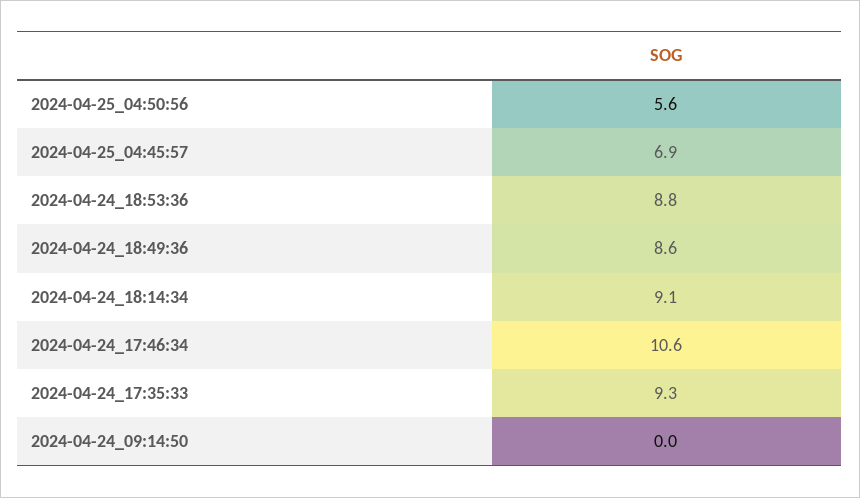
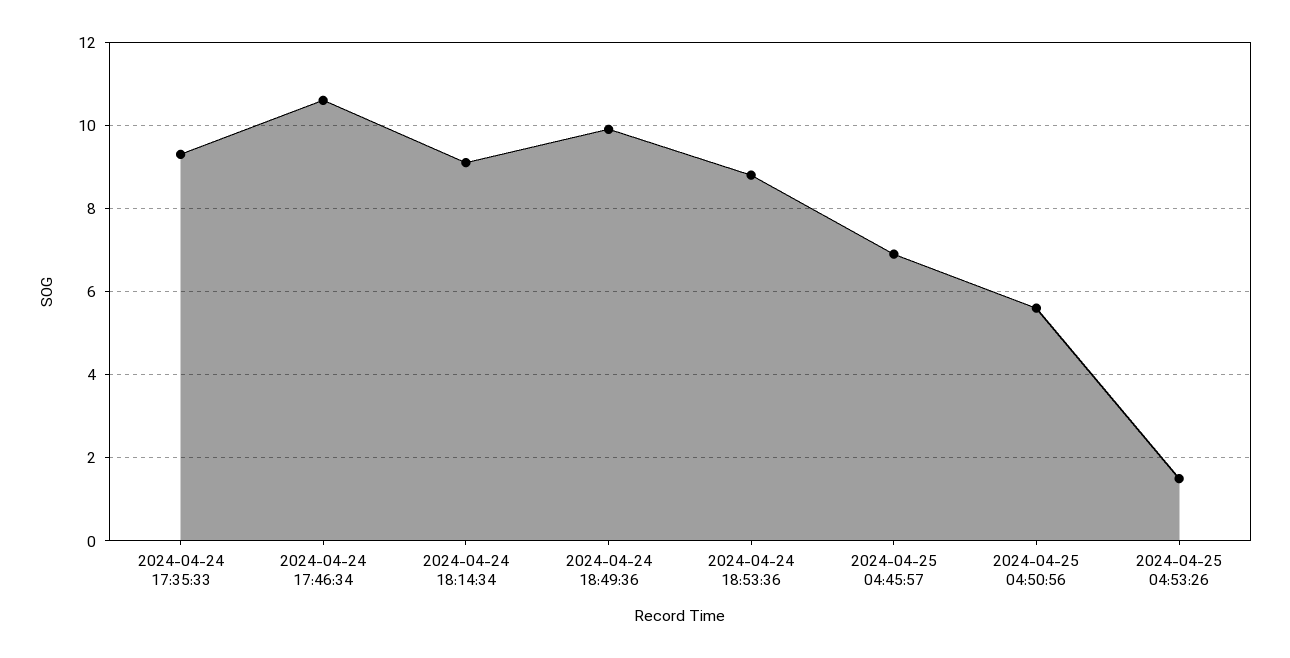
2024-04-24_18:49:36: 8.6 -> 10
2024-04-24_09:14:50: 0 -> none
2024-04-25 04:53:26: none -> 1.5

